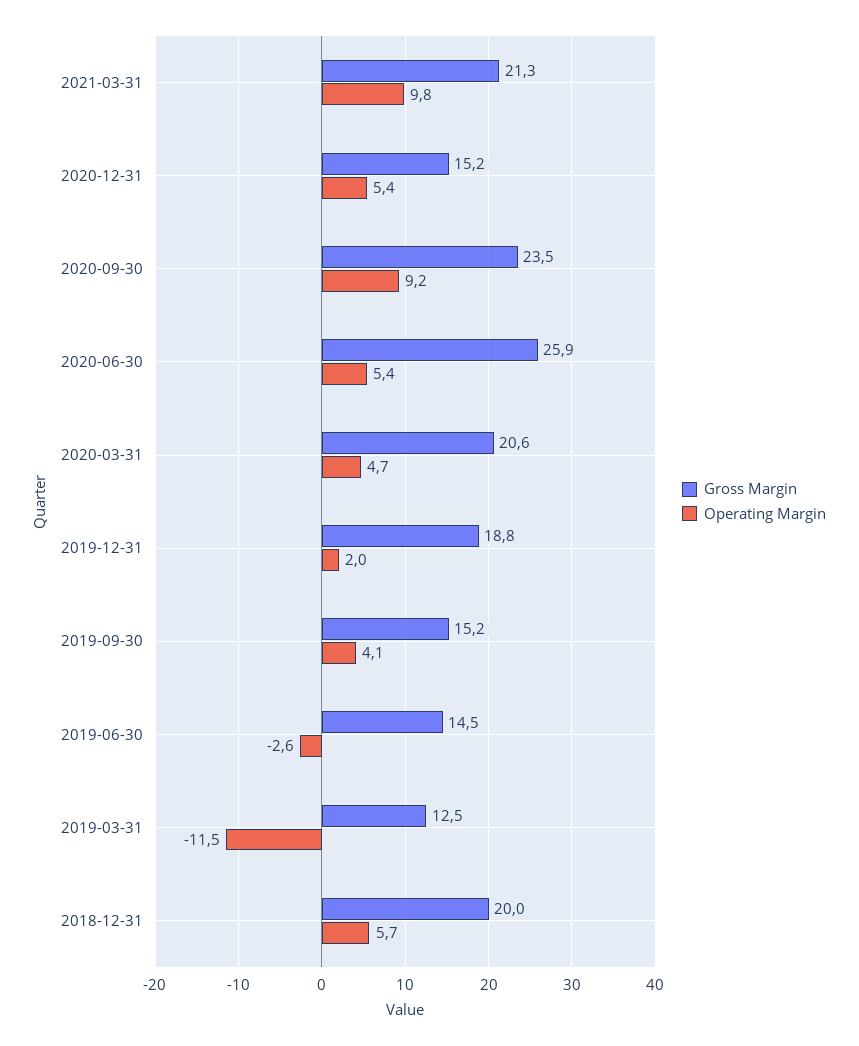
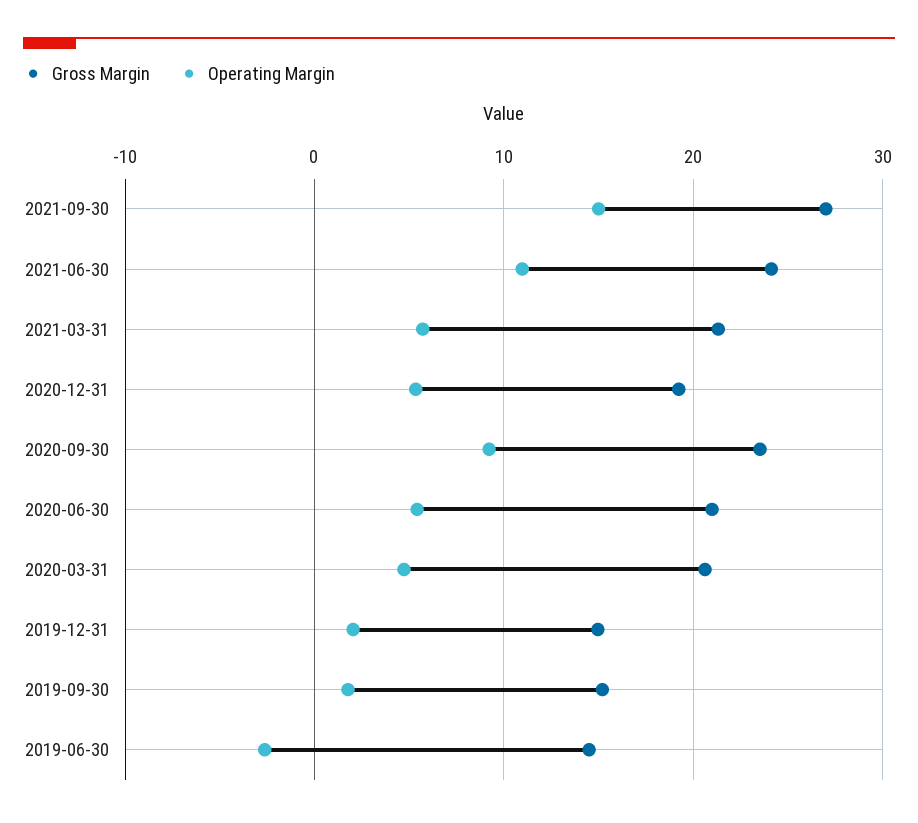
Operating Margin, 2021-03-31: 9.8 -> 6
Gross Margin, 2020-12-31: 15.2 -> 19
Gross Margin, 2020-06-30: 25.9 -> 21
Gross Margin, 2019-12-31: 18.8 -> 15
Operating Margin, 2019-09-30: 4.1 -> 2
Gross Margin, 2019-03-31: 12.5 -> none
Operating Margin, 2019-03-31: -11.5 -> none
Gross Margin, 2018-12-31: 20 -> none
Operating Margin, 2018-12-31: 5.7 -> none
Gross Margin, 2021-09-30: none -> 27
Operating Margin, 2021-09-30: none -> 15
Gross Margin, 2021-06-30: none -> 24
Operating Margin, 2021-06-30: none -> 11

